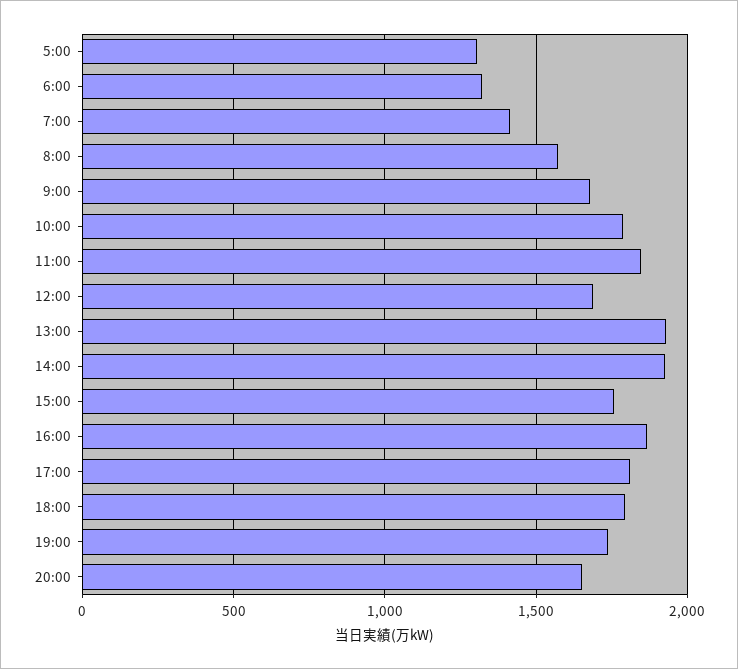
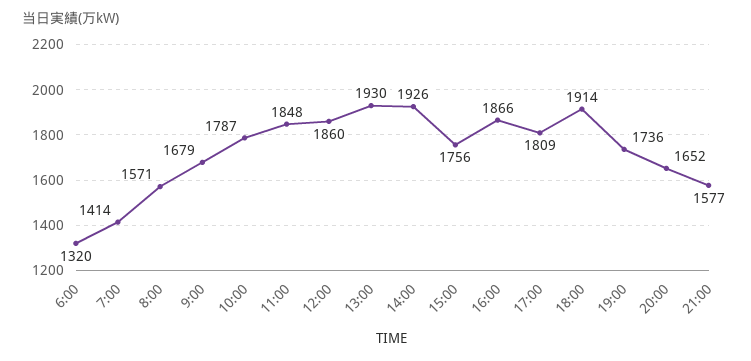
5:00: 1300 -> none
12:00: 1700 -> 1860
18:00: 1800 -> 1914
21:00: none -> 1577

